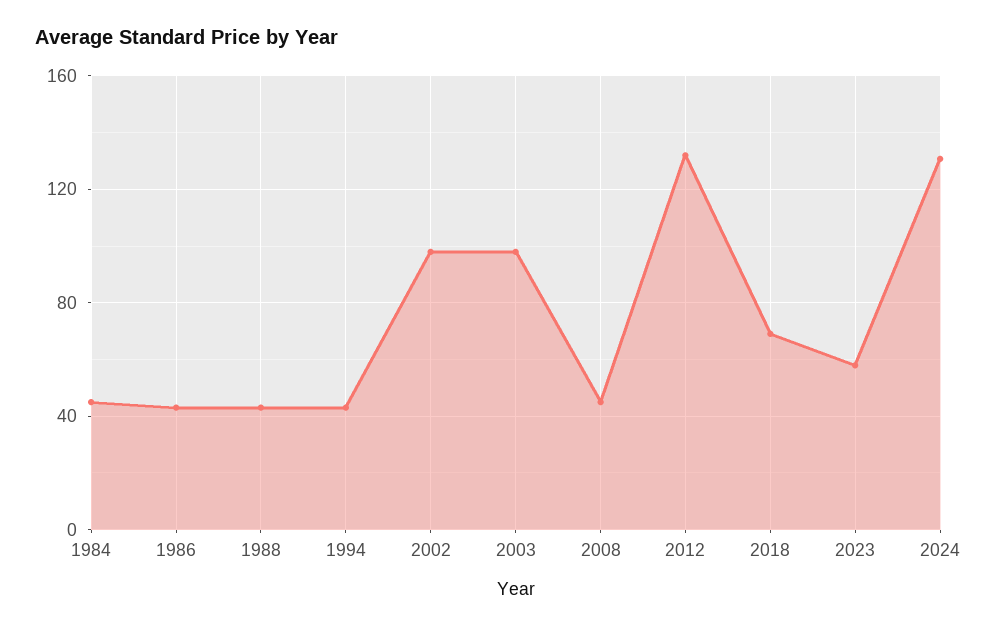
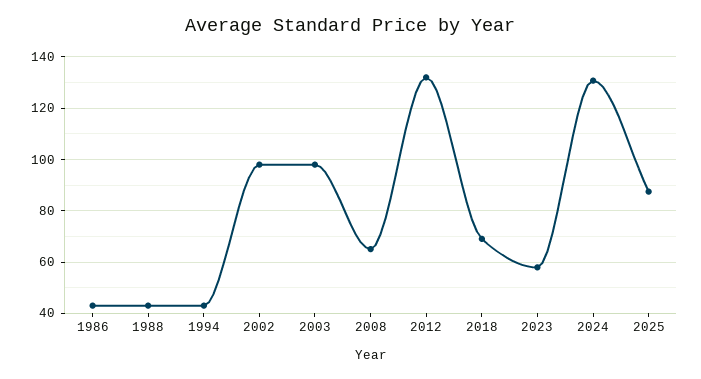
1984: 45 -> none
2008: 45 -> 65
2025: none -> 87.5

